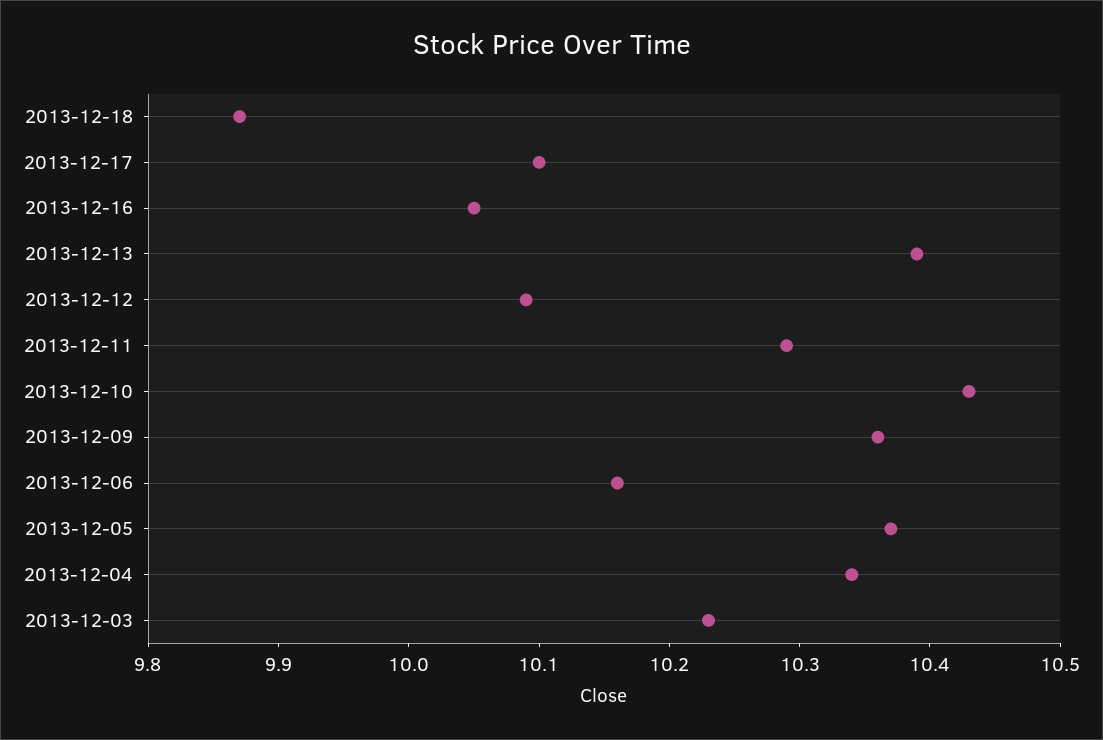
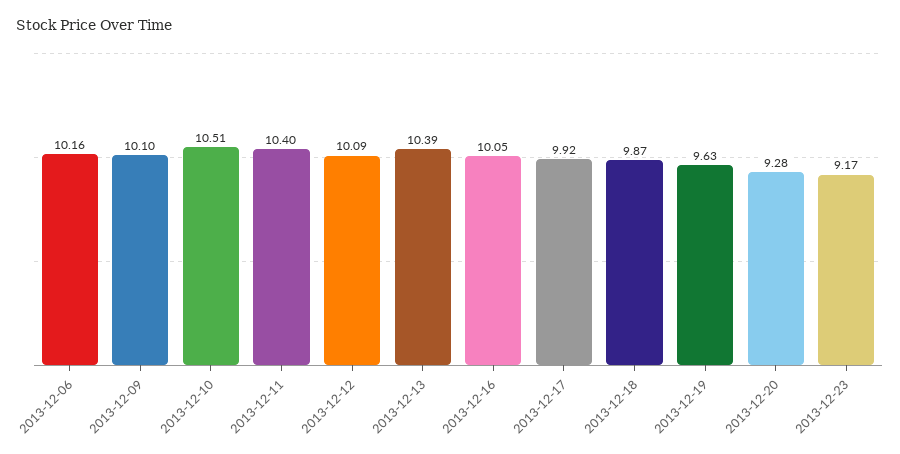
2013-12-17: 10.1 -> 9.92
2013-12-11: 10.29 -> 10.4
2013-12-10: 10.43 -> 10.51
2013-12-09: 10.36 -> 10.1
2013-12-05: 10.37 -> none
2013-12-04: 10.34 -> none
2013-12-03: 10.23 -> none
2013-12-19: none -> 9.63
2013-12-20: none -> 9.28
2013-12-23: none -> 9.17

